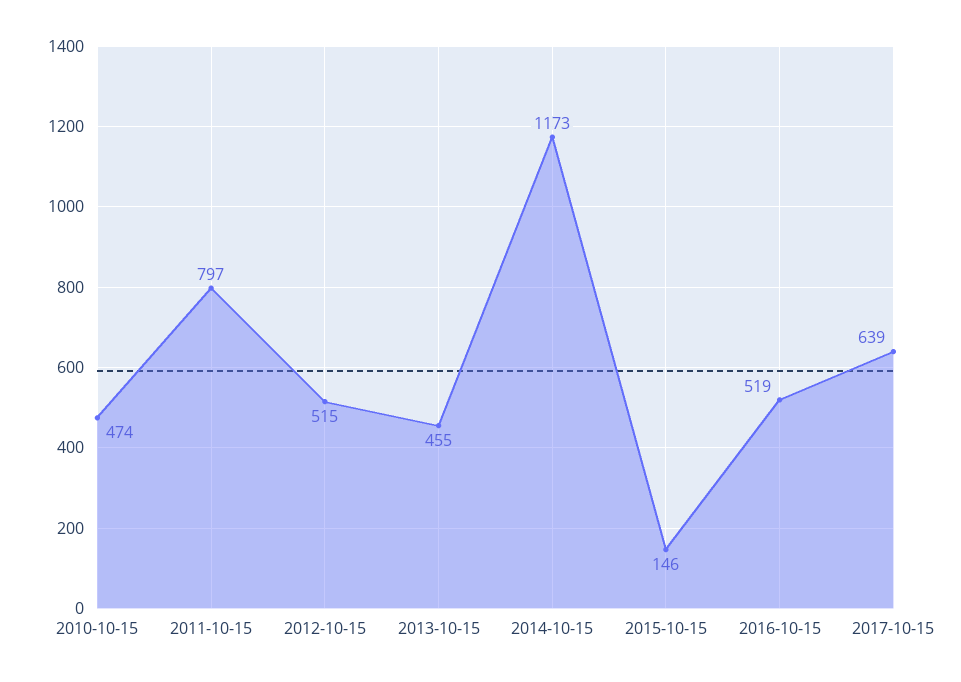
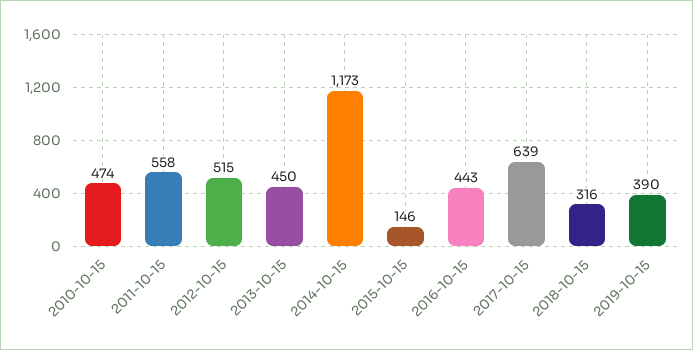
2011-10-15: 797 -> 558
2013-10-15: 455 -> 450
2016-10-15: 519 -> 443
2018-10-15: none -> 316
2019-10-15: none -> 390

